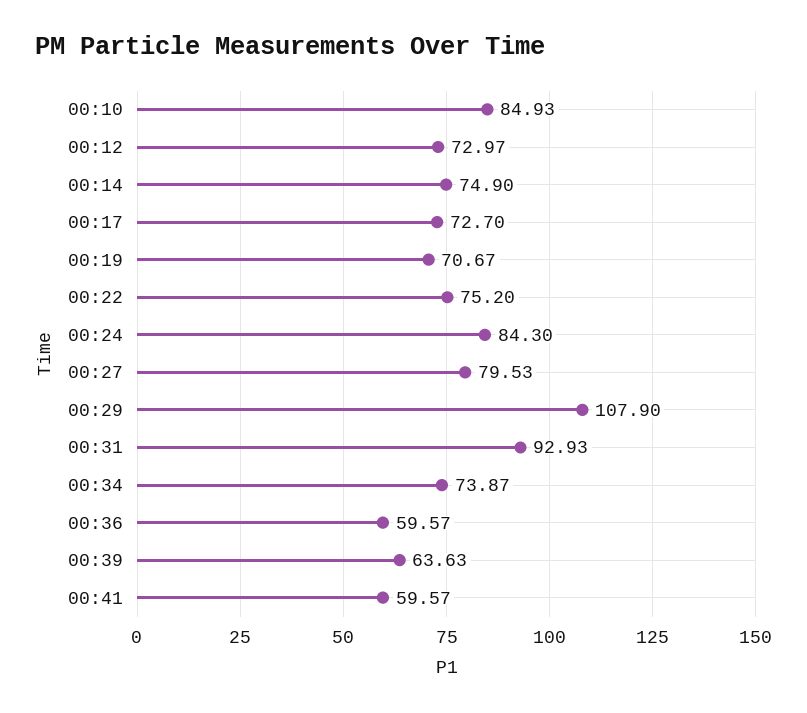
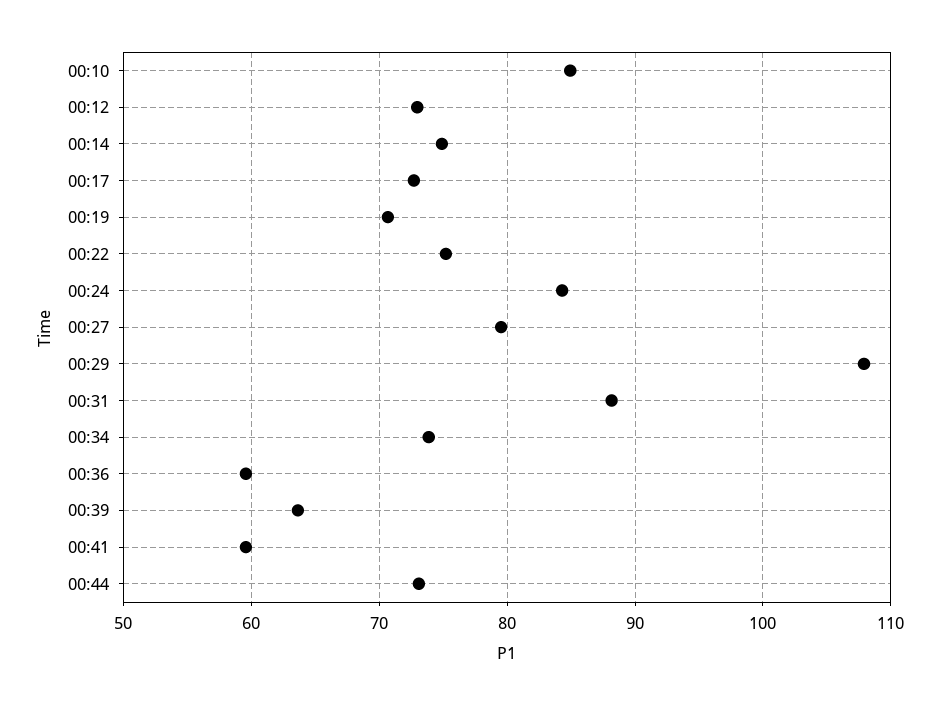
00:31: 92.93 -> 88
00:44: none -> 73

